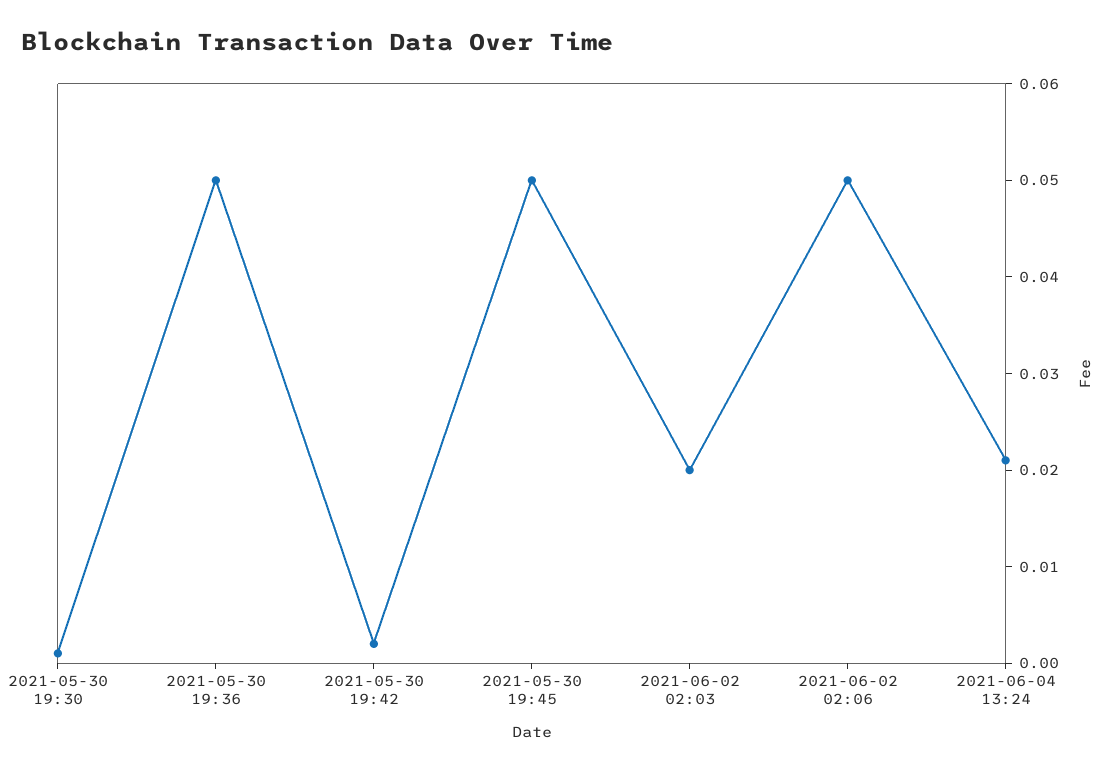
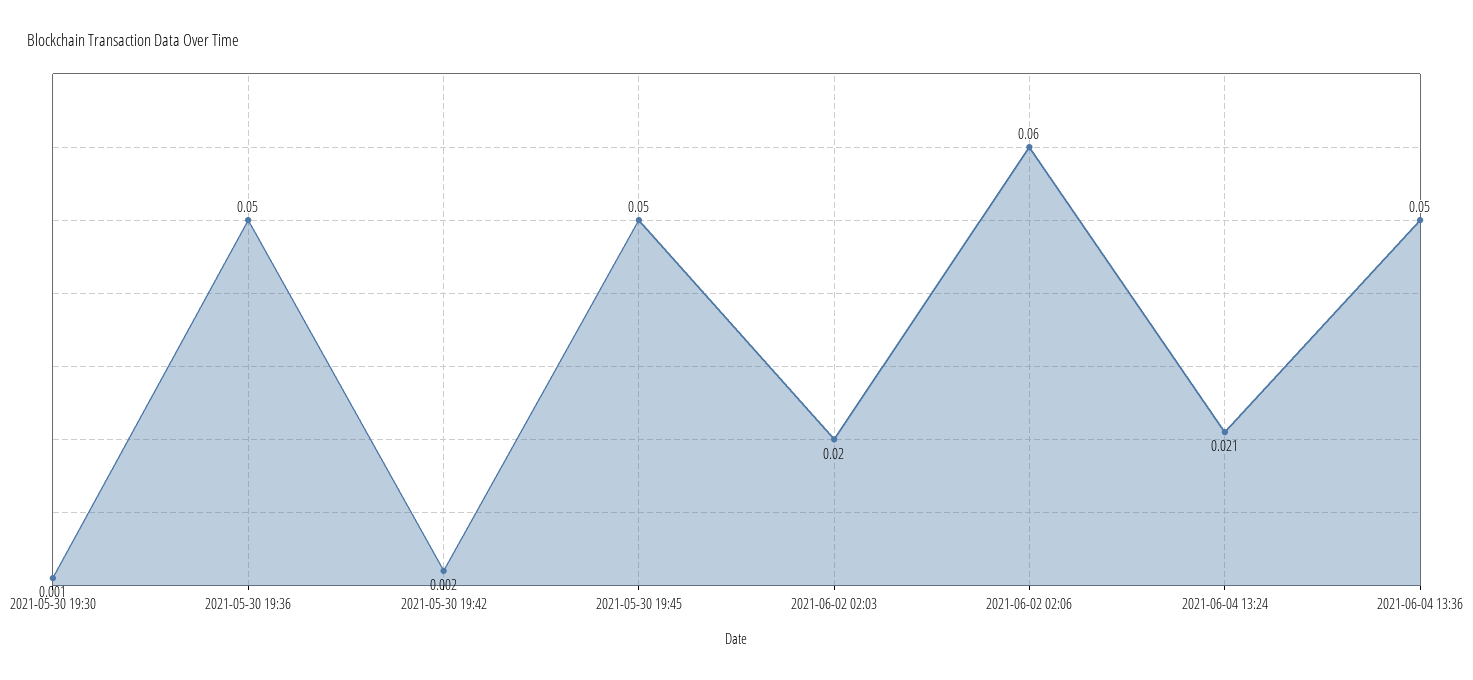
2021-06-02 02:06: 0.05 -> 0.06
2021-06-04 13:36: none -> 0.05

